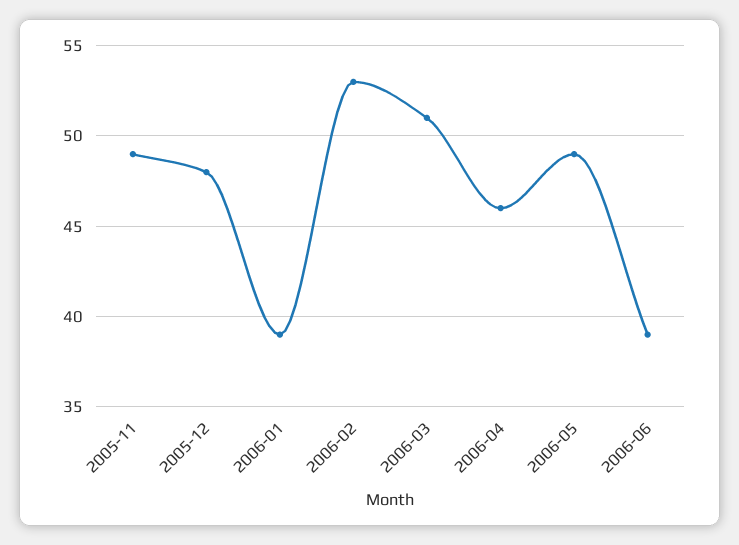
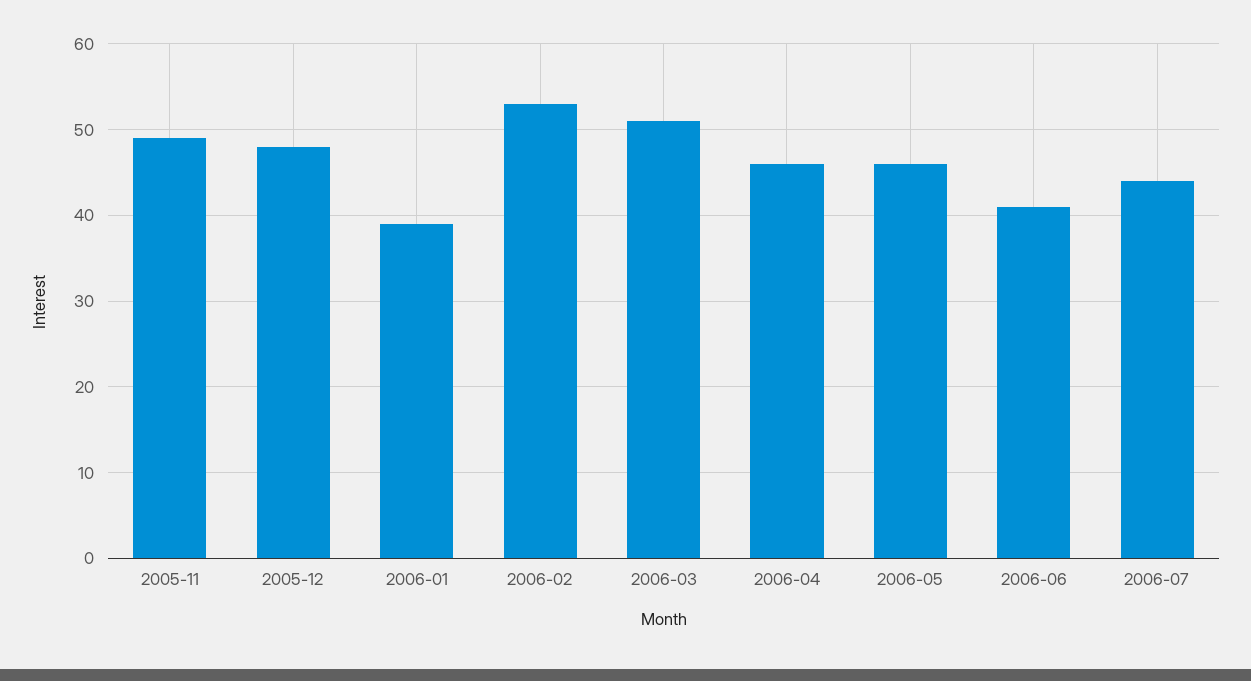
2006-05: 49 -> 46
2006-06: 39 -> 41
2006-07: none -> 44

